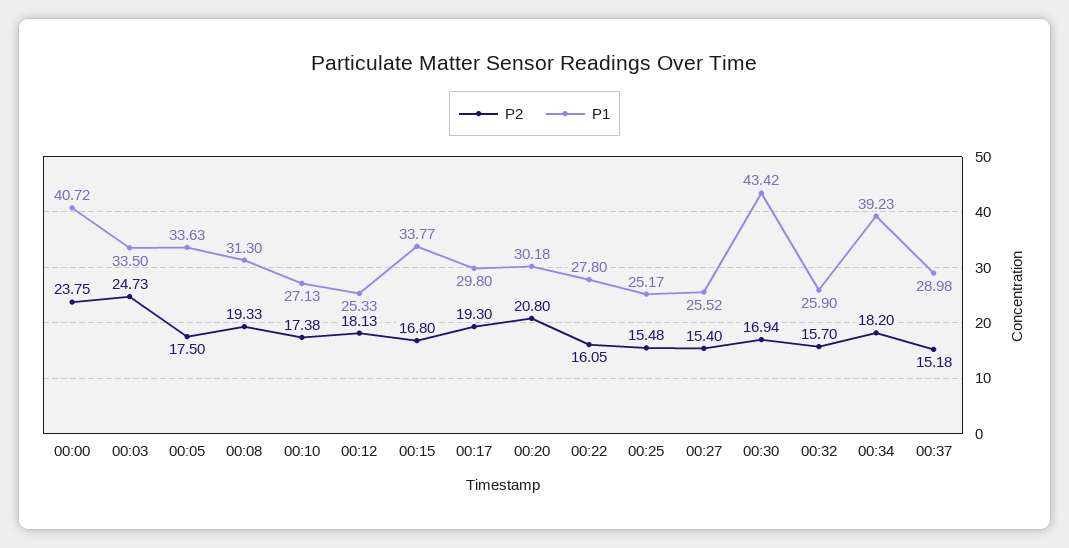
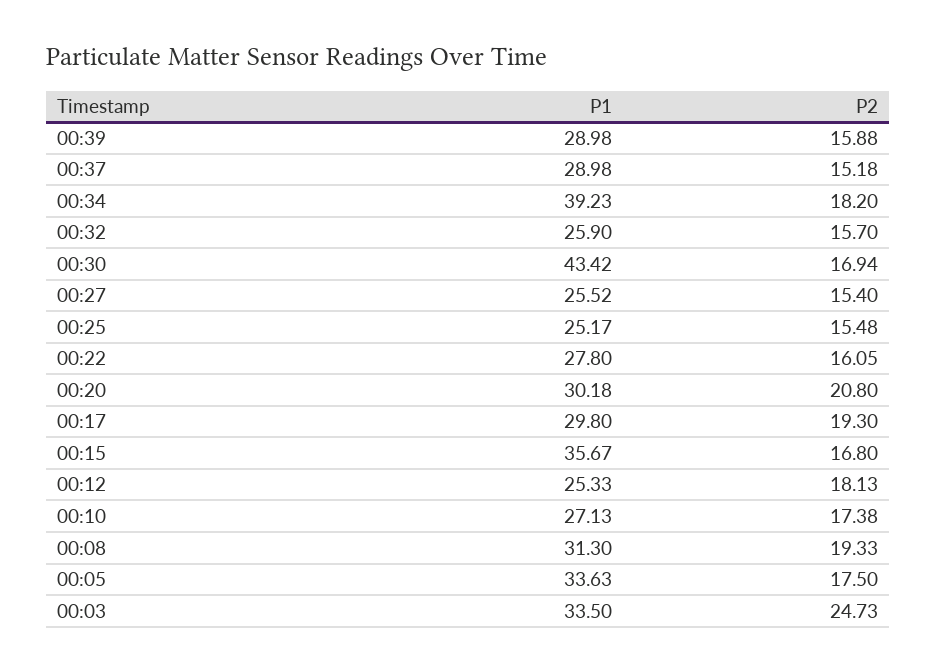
P2, 00:00: 23.75 -> none
P1, 00:00: 40.72 -> none
P1, 00:15: 33.77 -> 35.67
P1, 00:39: none -> 28.98
P2, 00:39: none -> 15.88

